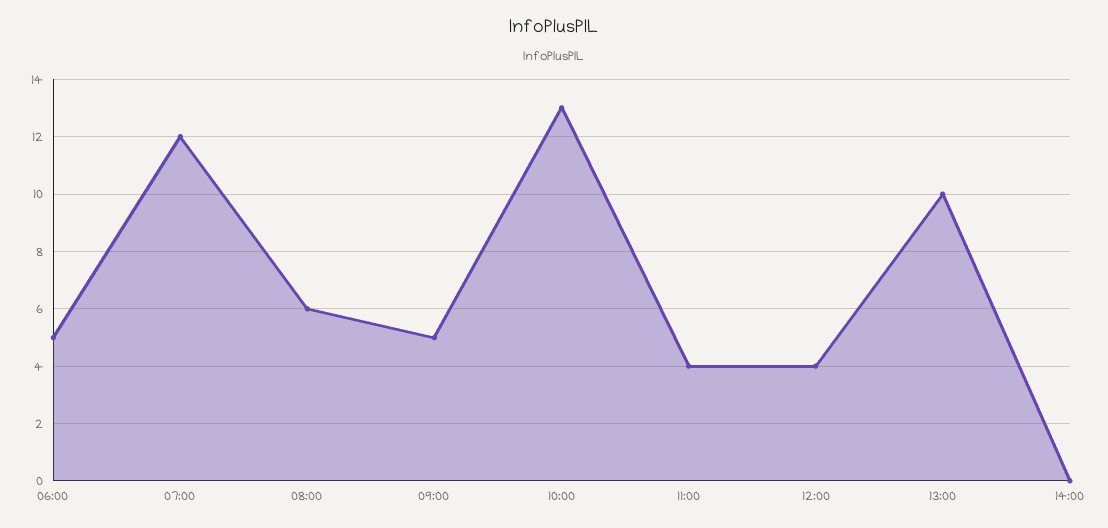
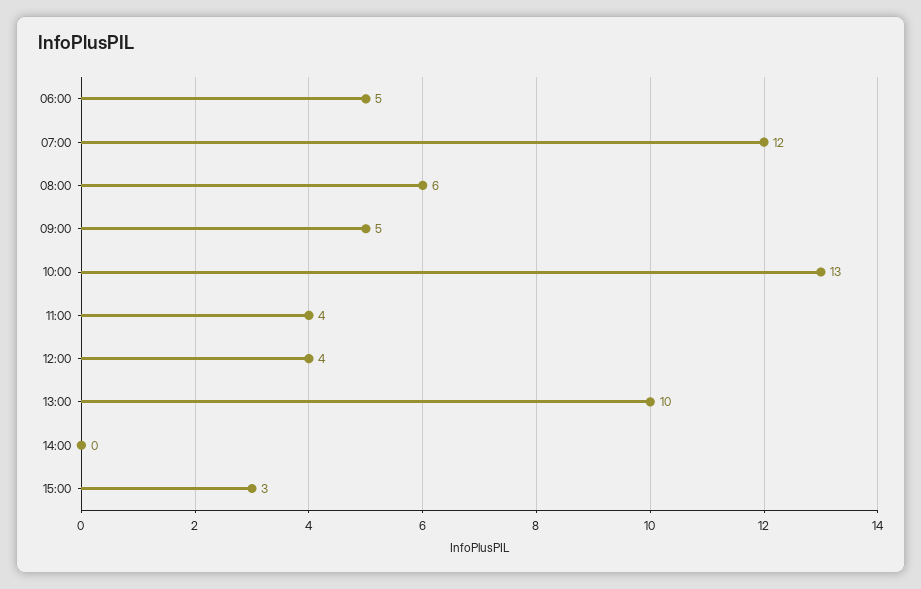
15:00: none -> 3

